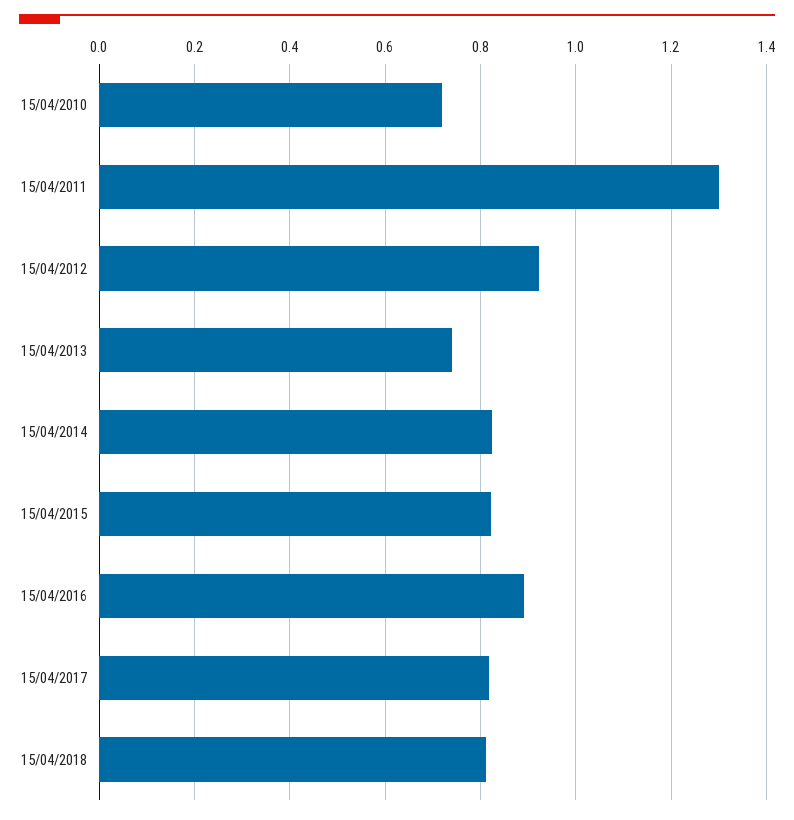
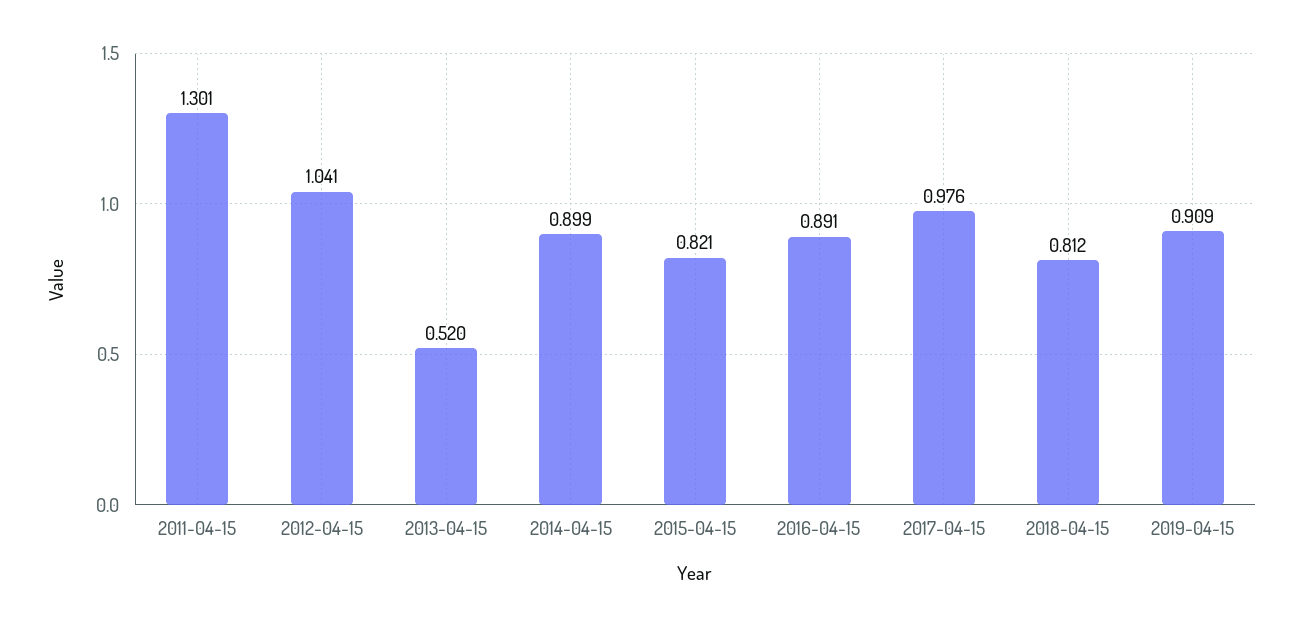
15/04/2010: 0.72 -> none
15/04/2012: 0.92 -> 1.041
15/04/2013: 0.74 -> 0.52
15/04/2014: 0.82 -> 0.899
15/04/2017: 0.82 -> 0.976
2019-04-15: none -> 0.909

